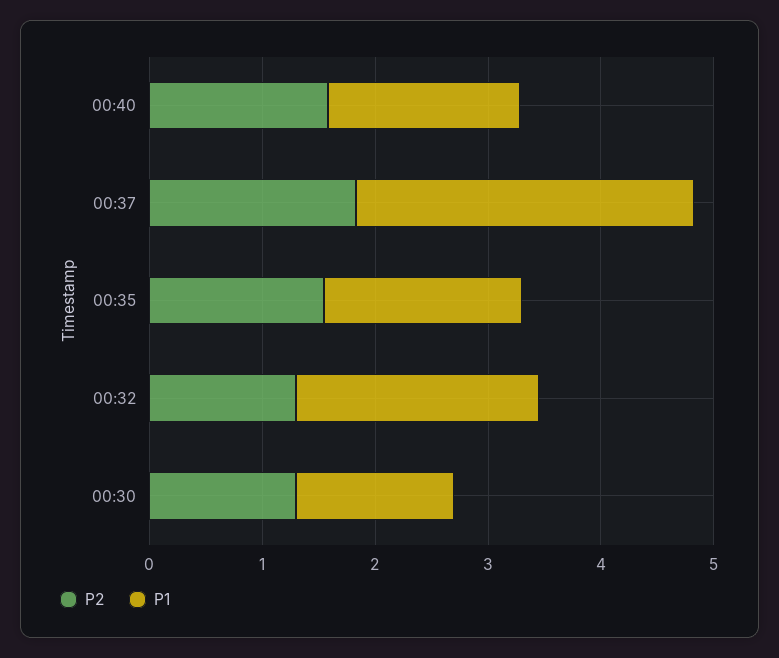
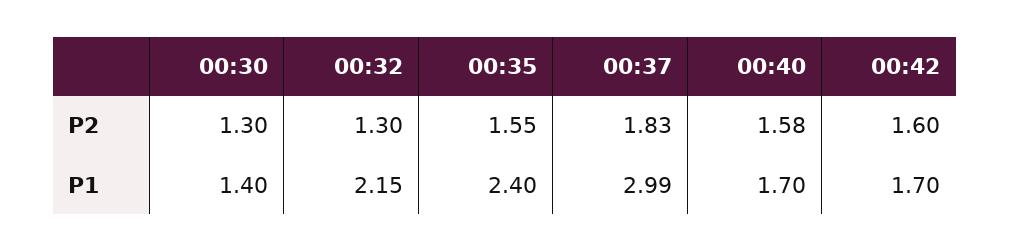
P1, 00:35: 1.8 -> 2.4
P2, 00:42: none -> 1.6
P1, 00:42: none -> 1.7

